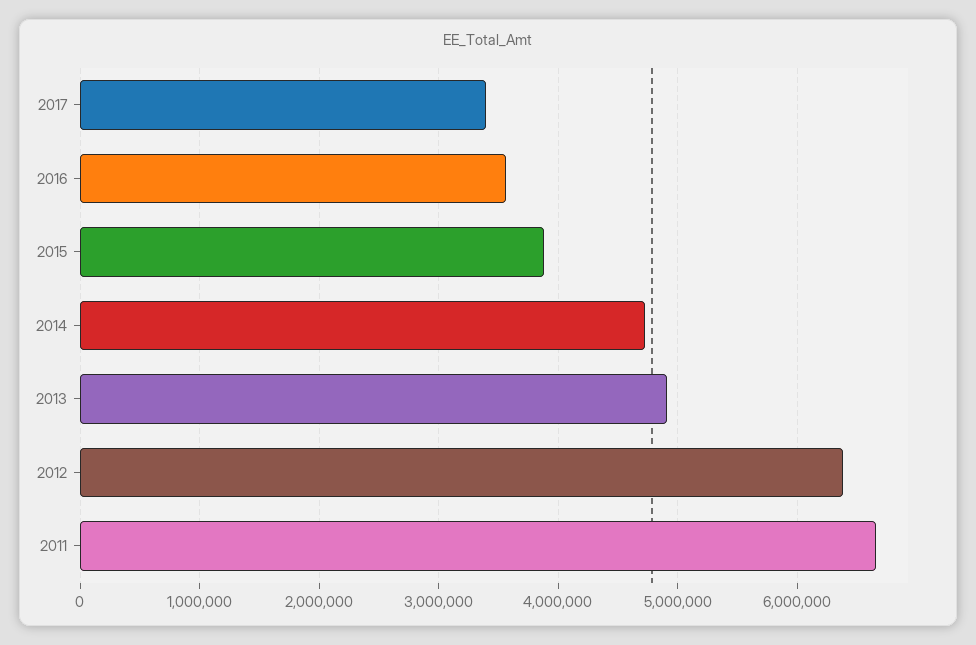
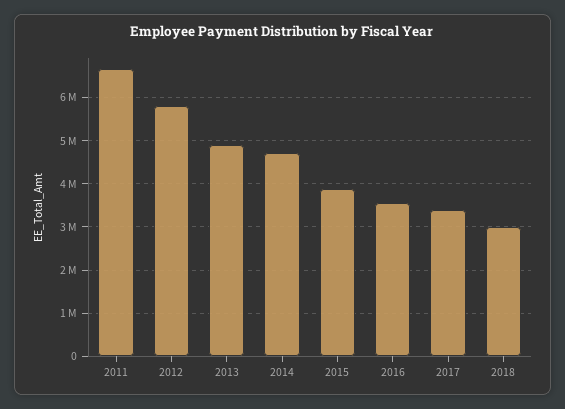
2012: 6400000 -> 5800000
2018: none -> 3000000

